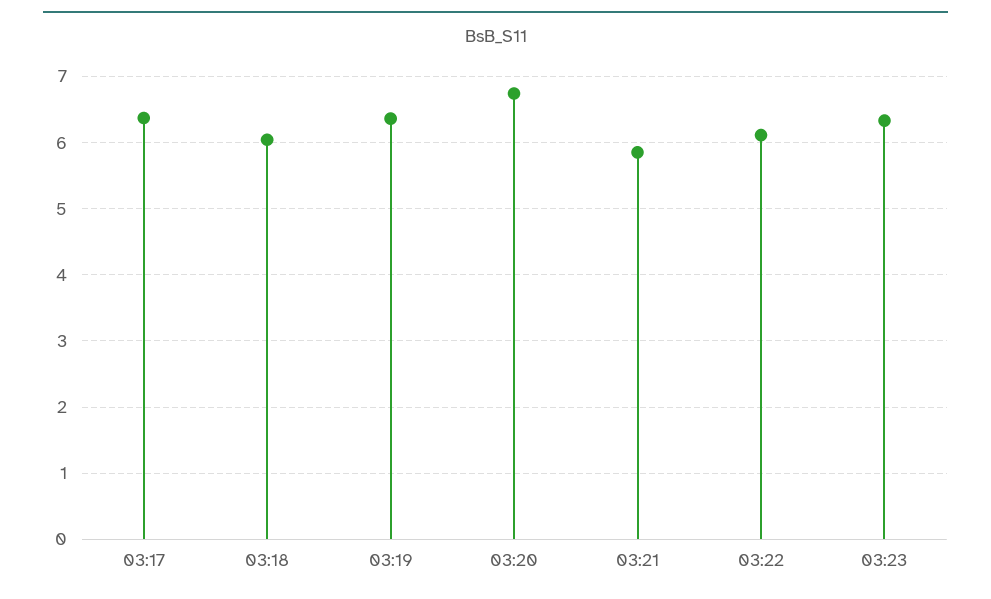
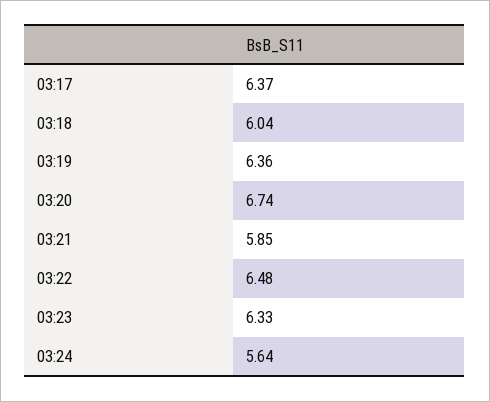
03:22: 6.1 -> 6.48
03:24: none -> 5.64

